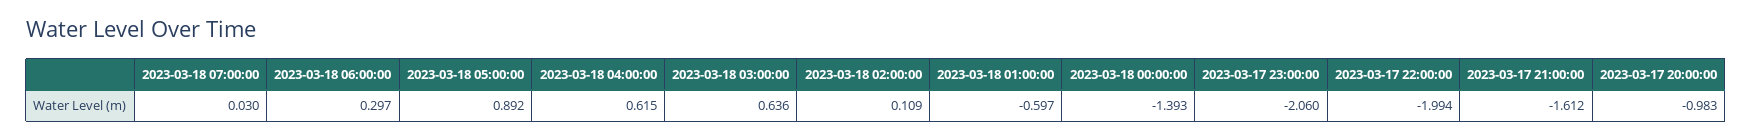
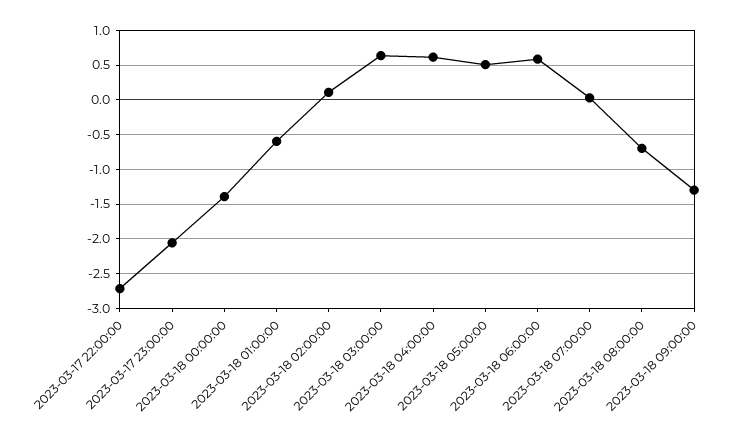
2023-03-18 06:00:00: 0.297 -> 0.6
2023-03-18 05:00:00: 0.892 -> 0.5
2023-03-17 22:00:00: -1.994 -> -2.7
2023-03-17 21:00:00: -1.612 -> none
2023-03-17 20:00:00: -0.983 -> none
2023-03-18 08:00:00: none -> -0.7
2023-03-18 09:00:00: none -> -1.3

